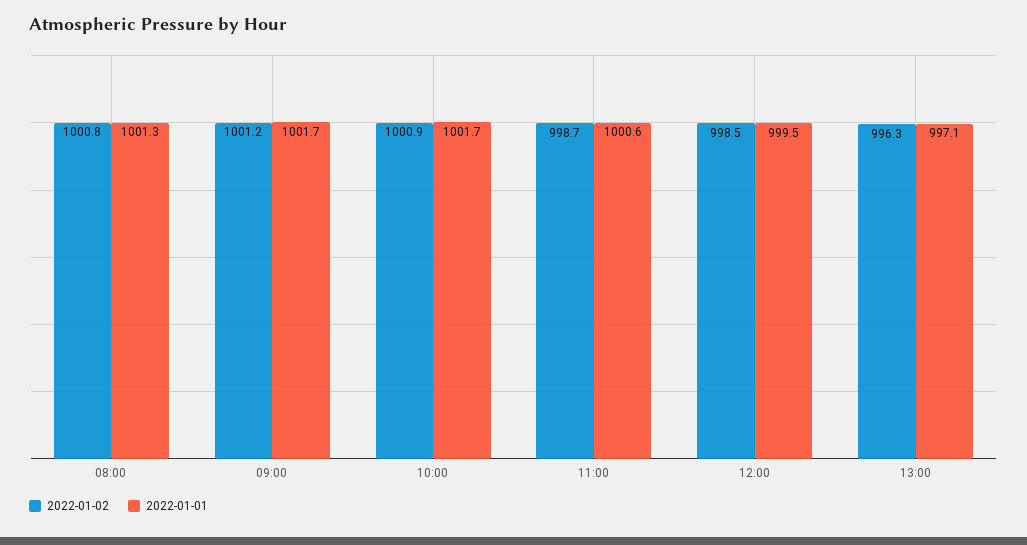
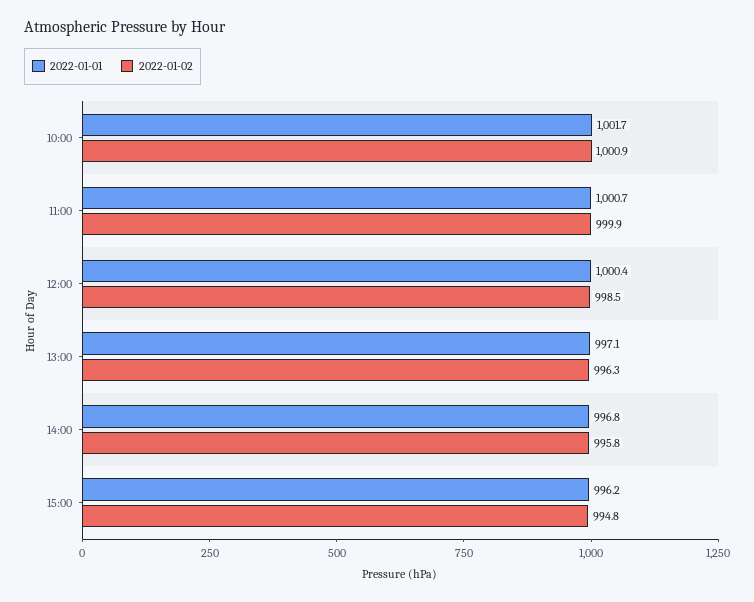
2022-01-02, 08:00: 1000.8 -> none
2022-01-01, 08:00: 1001.3 -> none
2022-01-02, 09:00: 1001.2 -> none
2022-01-01, 09:00: 1001.7 -> none
2022-01-02, 11:00: 998.7 -> 999.9
2022-01-01, 11:00: 1000.6 -> 1000.7
2022-01-01, 12:00: 999.5 -> 1000.4
2022-01-01, 14:00: none -> 996.8
2022-01-02, 14:00: none -> 995.8
2022-01-01, 15:00: none -> 996.2
2022-01-02, 15:00: none -> 994.8

